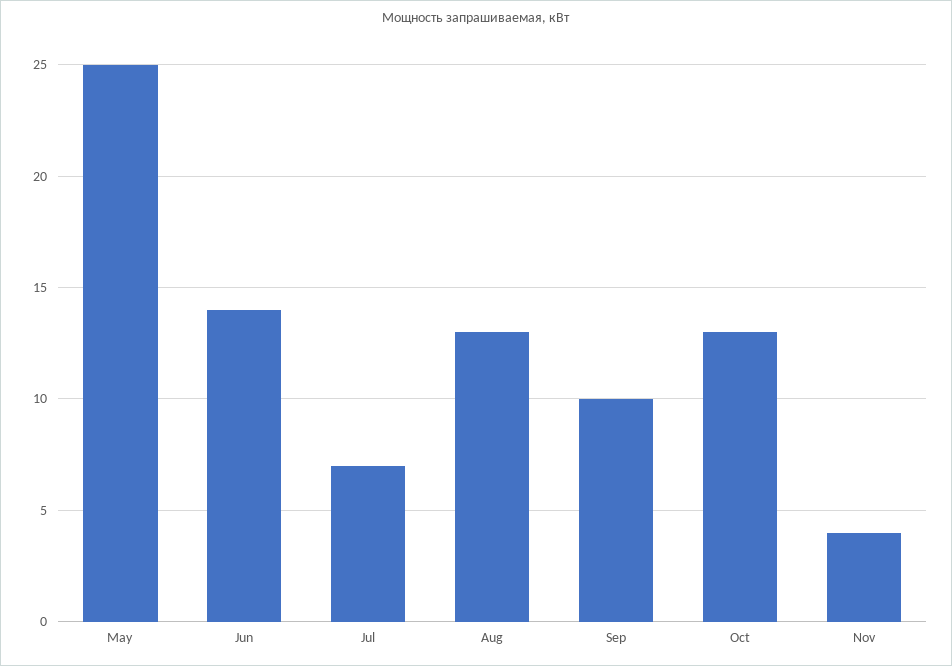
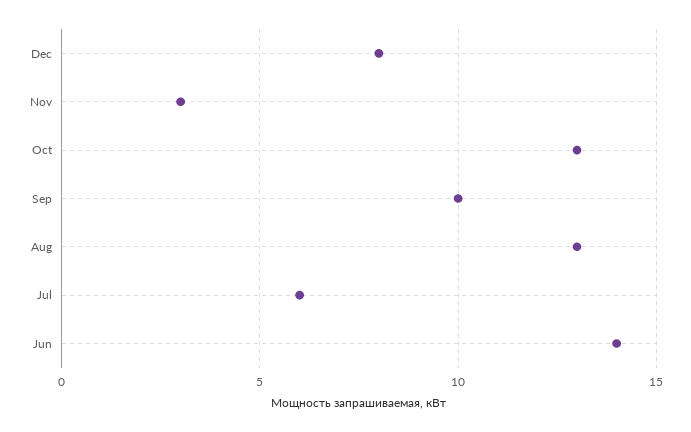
May: 25 -> none
Jul: 7 -> 6
Nov: 4 -> 3
Dec: none -> 8

